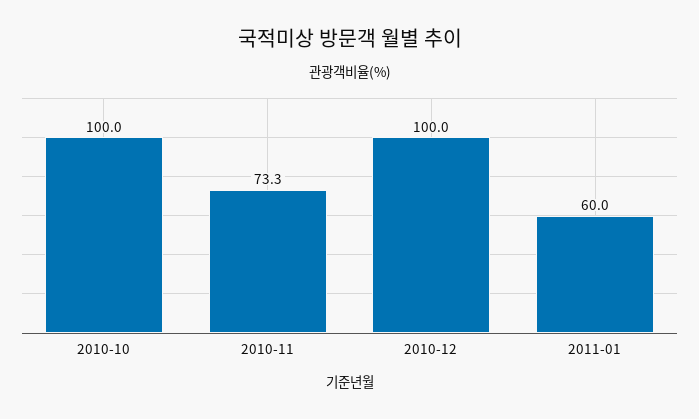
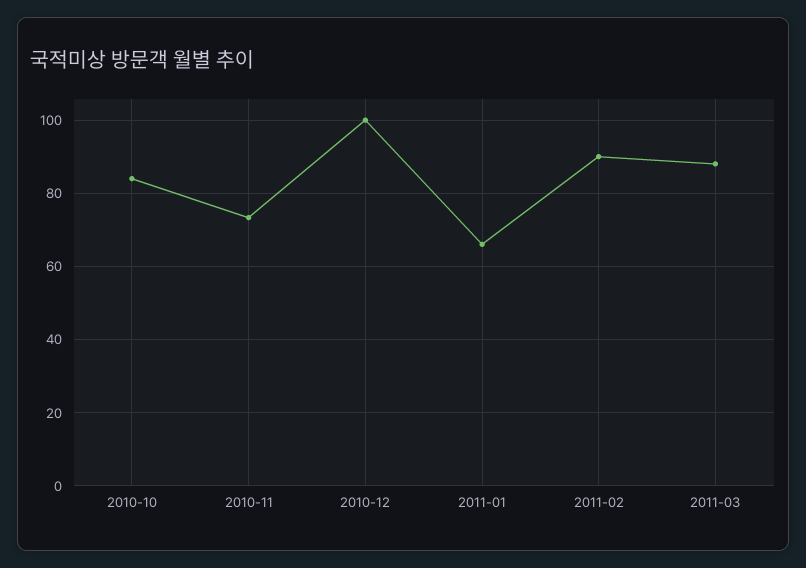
2010-10: 100 -> 84
2011-01: 60 -> 66
2011-02: none -> 90
2011-03: none -> 88

